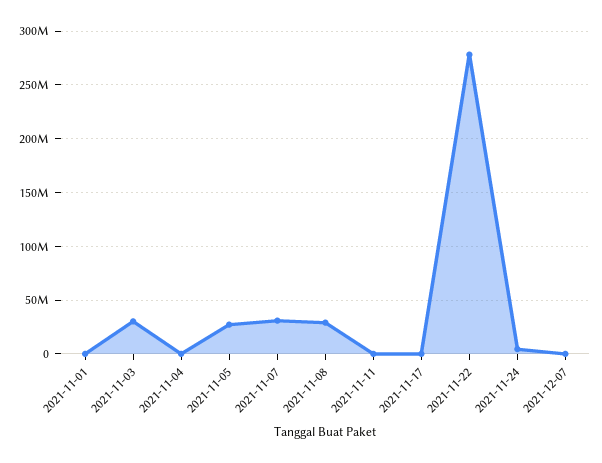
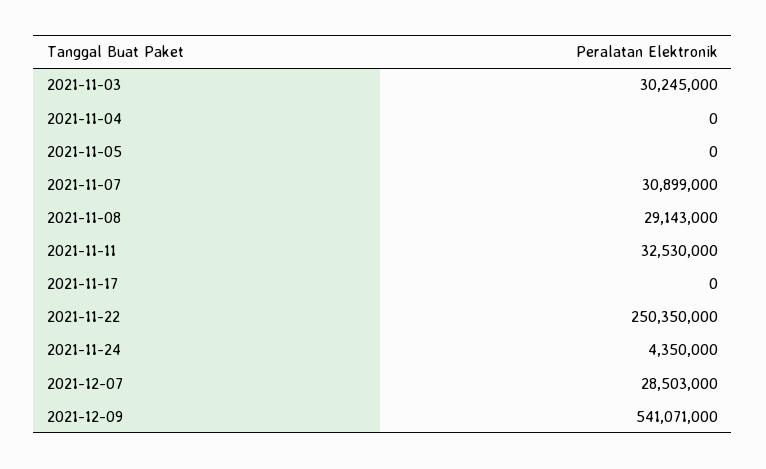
2021-11-01: 0 -> none
2021-11-05: 30000000 -> 0
2021-11-11: 0 -> 32530000
2021-11-22: 280000000 -> 250350000
2021-12-07: 0 -> 28503000
2021-12-09: none -> 541071000

